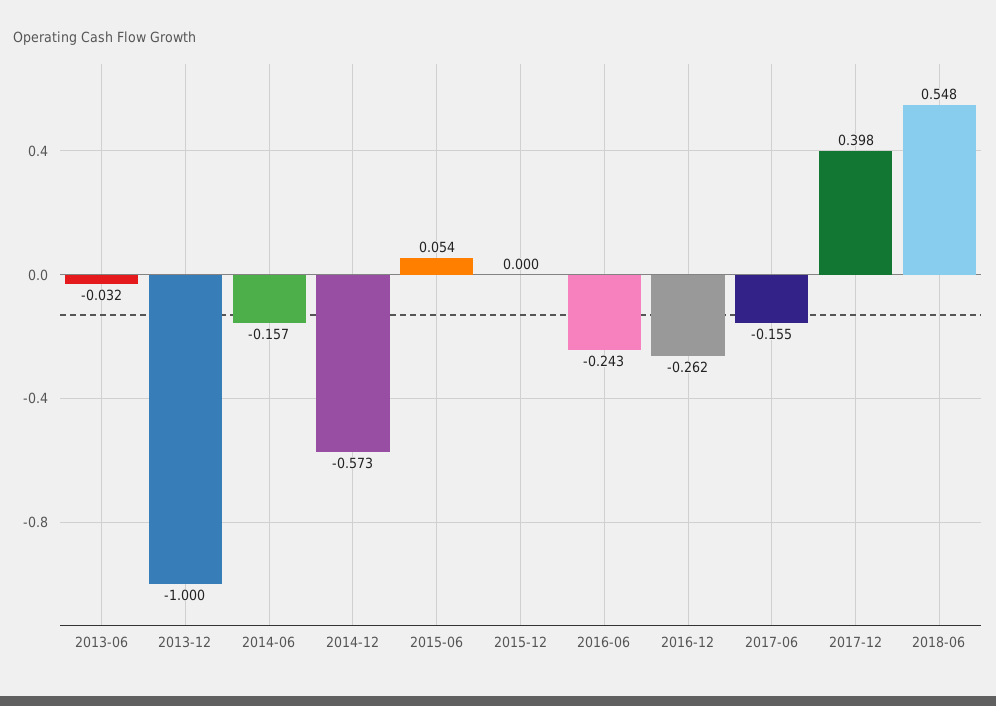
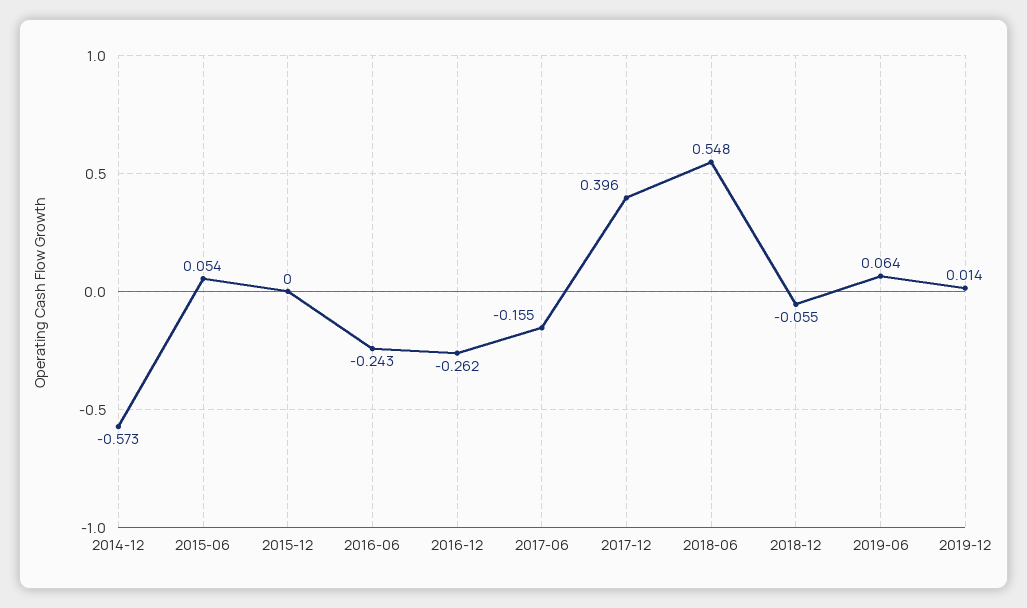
2013-06: -0.032 -> none
2013-12: -1 -> none
2014-06: -0.157 -> none
2017-12: 0.398 -> 0.396
2018-12: none -> -0.055
2019-06: none -> 0.064
2019-12: none -> 0.014

